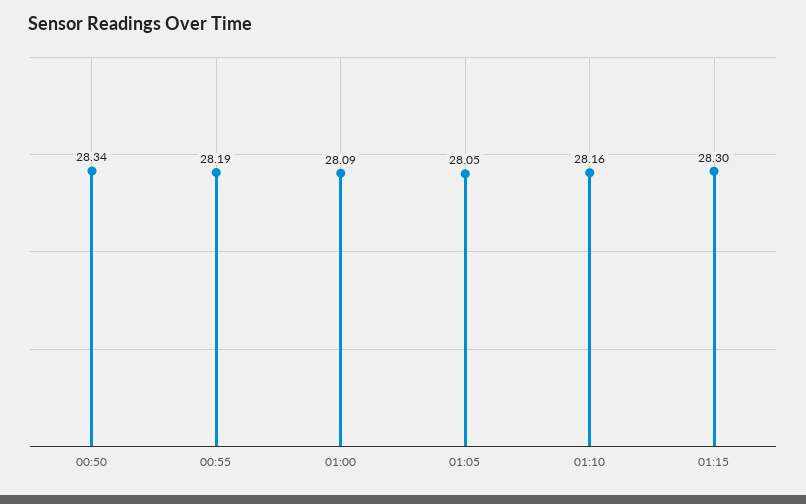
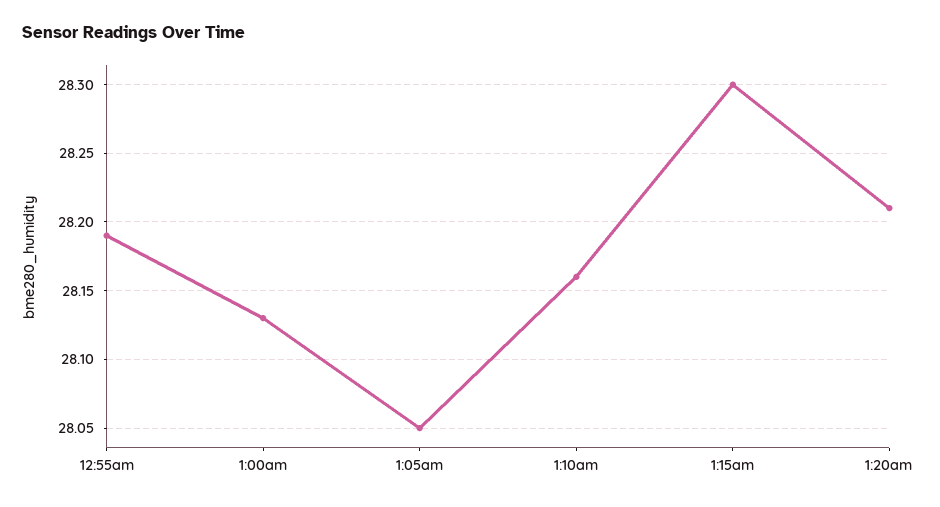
00:50: 28.34 -> none
01:00: 28.09 -> 28.13
1:20am: none -> 28.21

